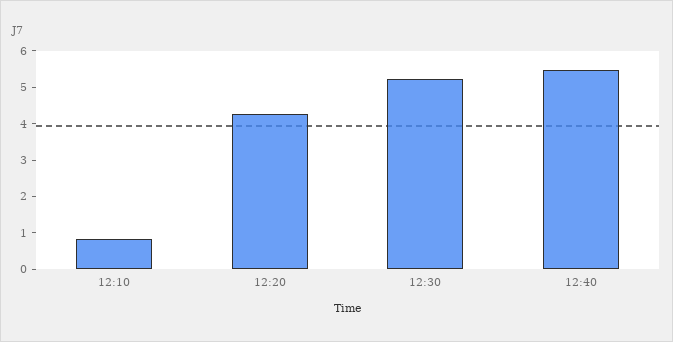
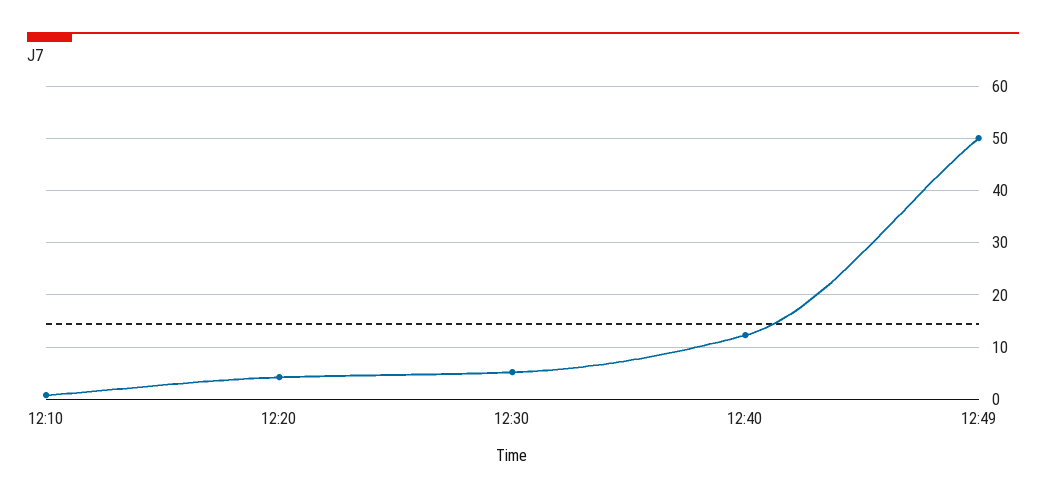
12:40: 5.5 -> 12
12:49: none -> 50

